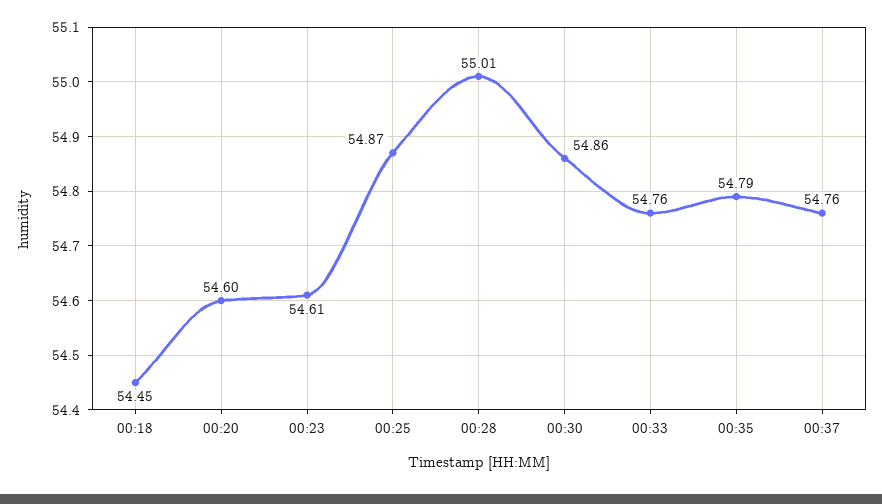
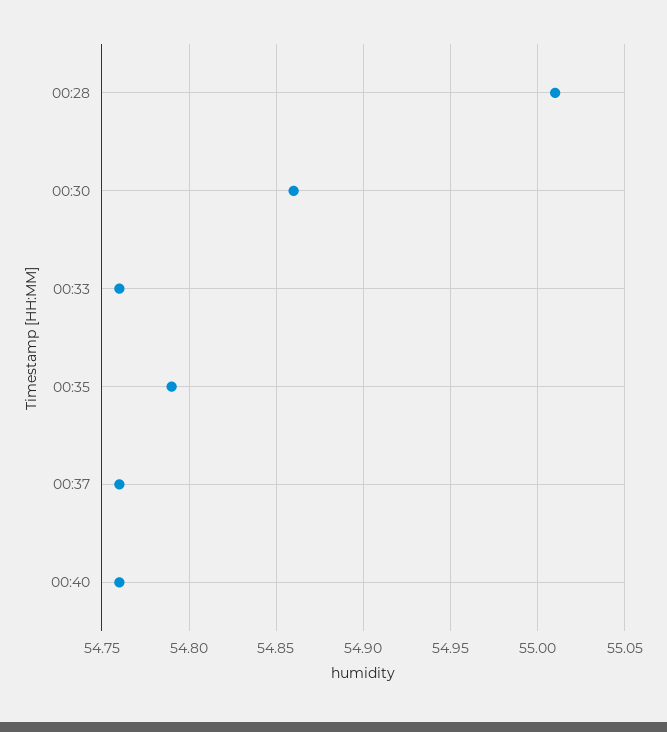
00:18: 54.45 -> none
00:20: 54.6 -> none
00:23: 54.61 -> none
00:25: 54.87 -> none
00:40: none -> 54.76

